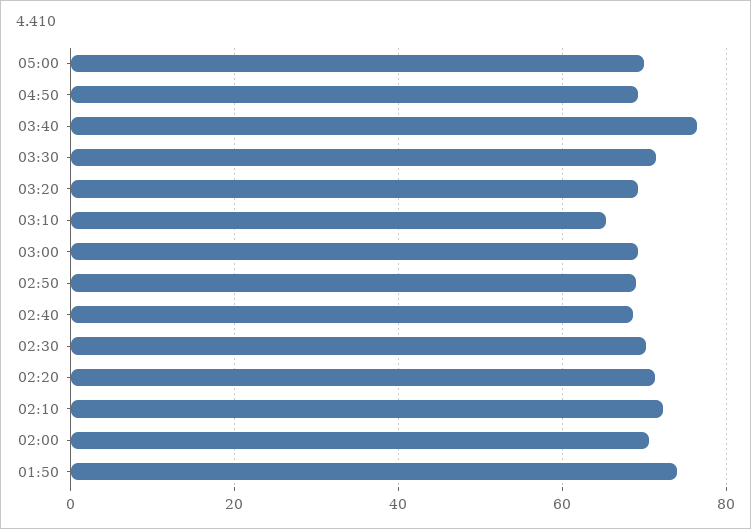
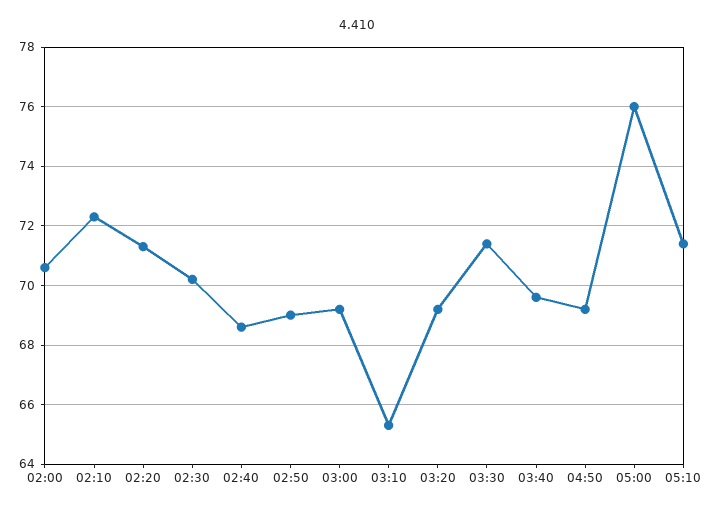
05:00: 70 -> 76
03:40: 76 -> 69.5
01:50: 74 -> none
05:10: none -> 71.5

